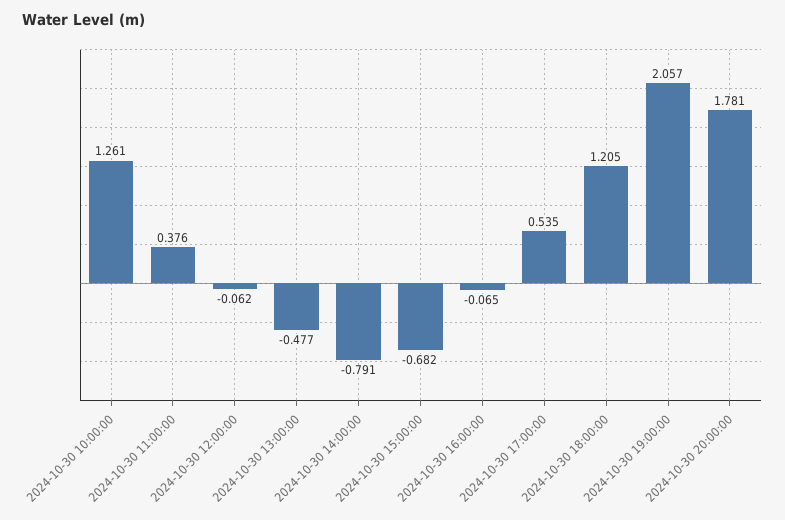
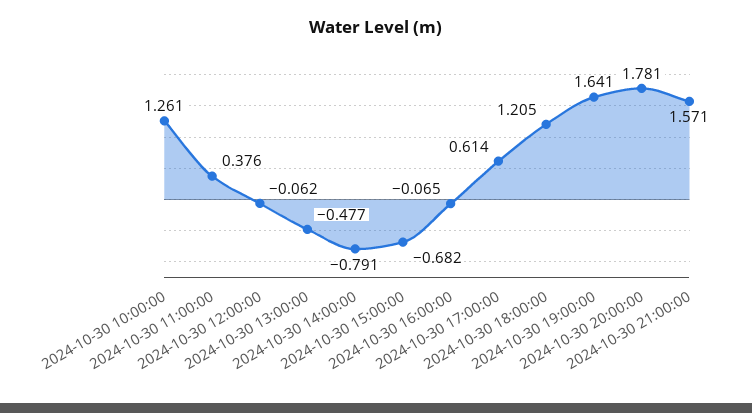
2024-10-30 17:00:00: 0.535 -> 0.614
2024-10-30 19:00:00: 2.057 -> 1.641
2024-10-30 21:00:00: none -> 1.571

